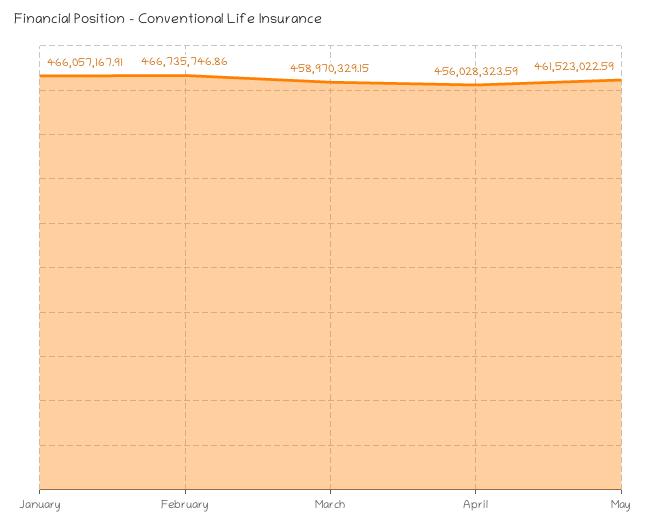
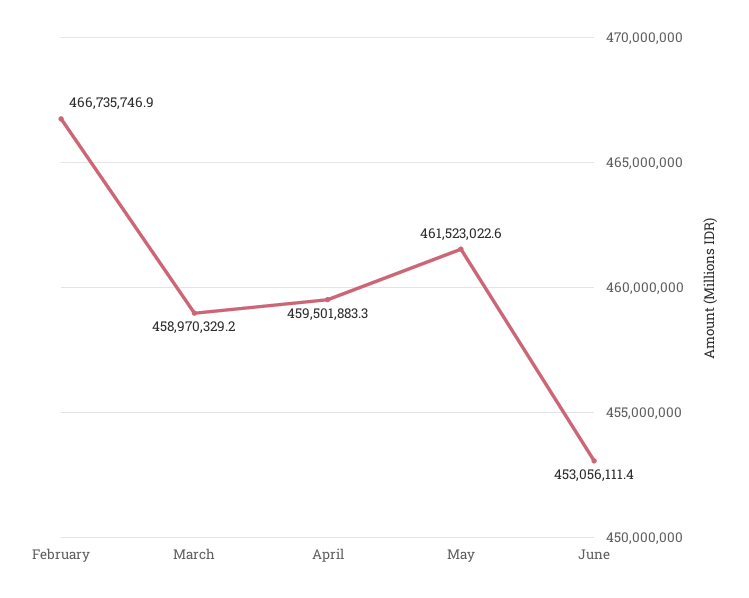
January: 466057167.91 -> none
April: 456028323.59 -> 459501883.3
June: none -> 453056111.4

